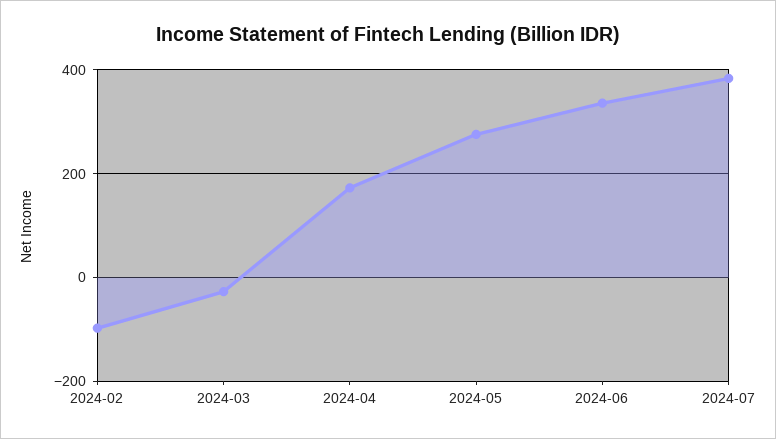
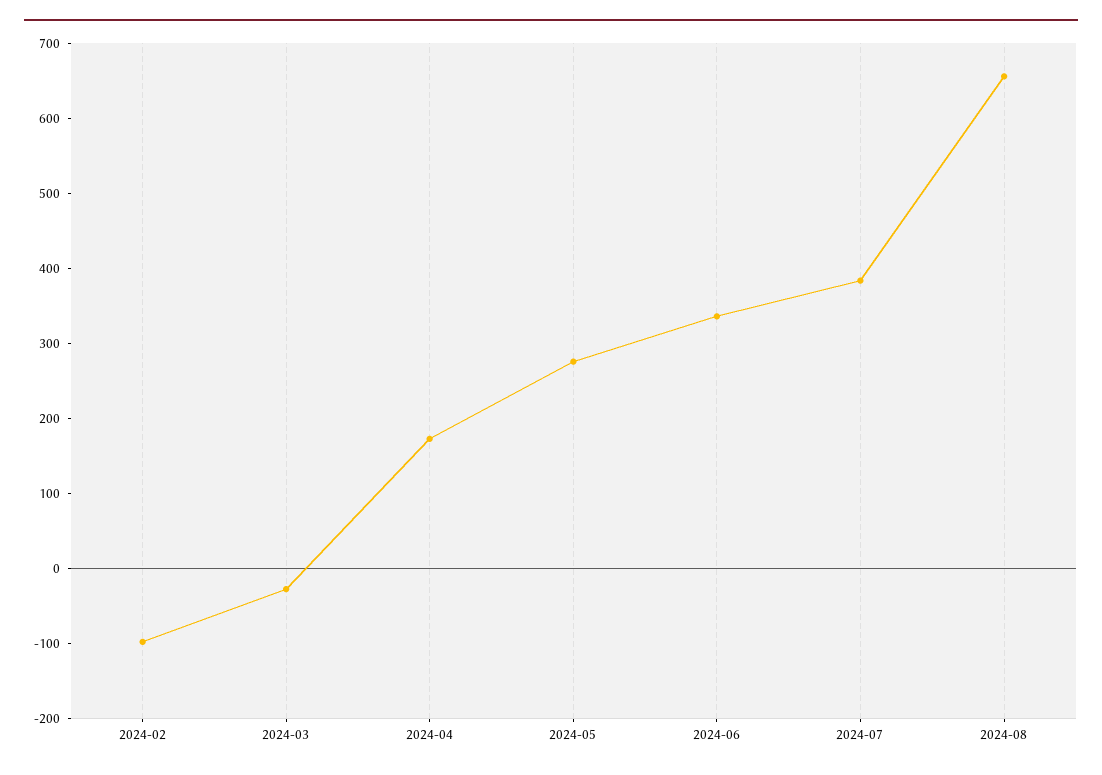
2024-08: none -> 660

